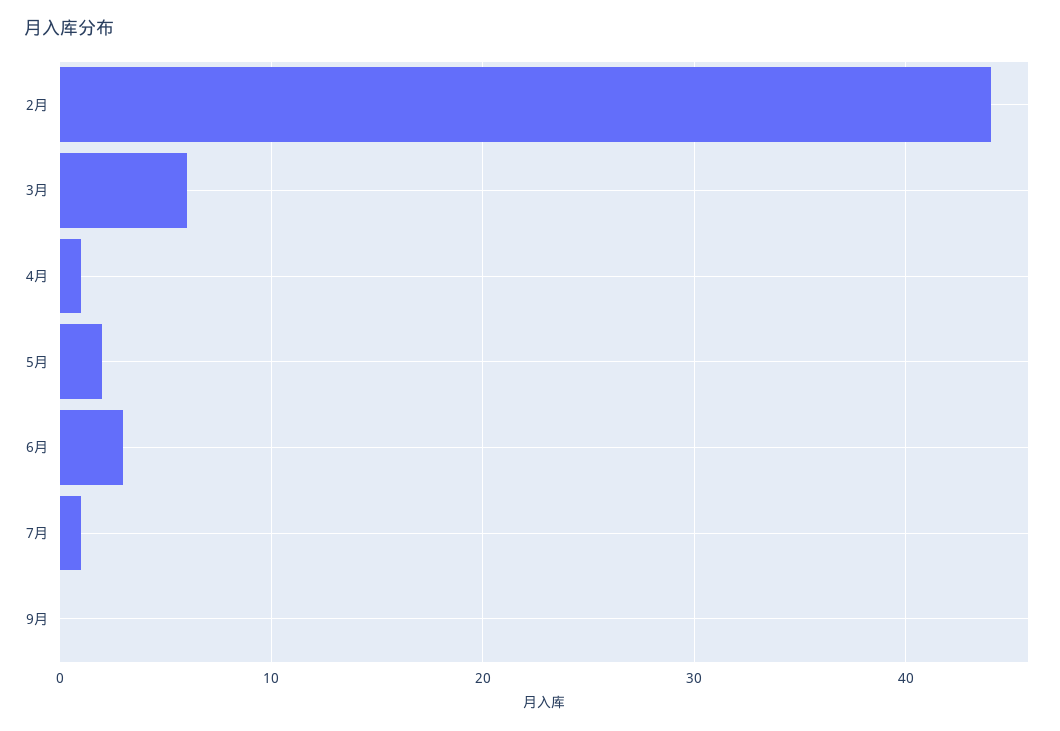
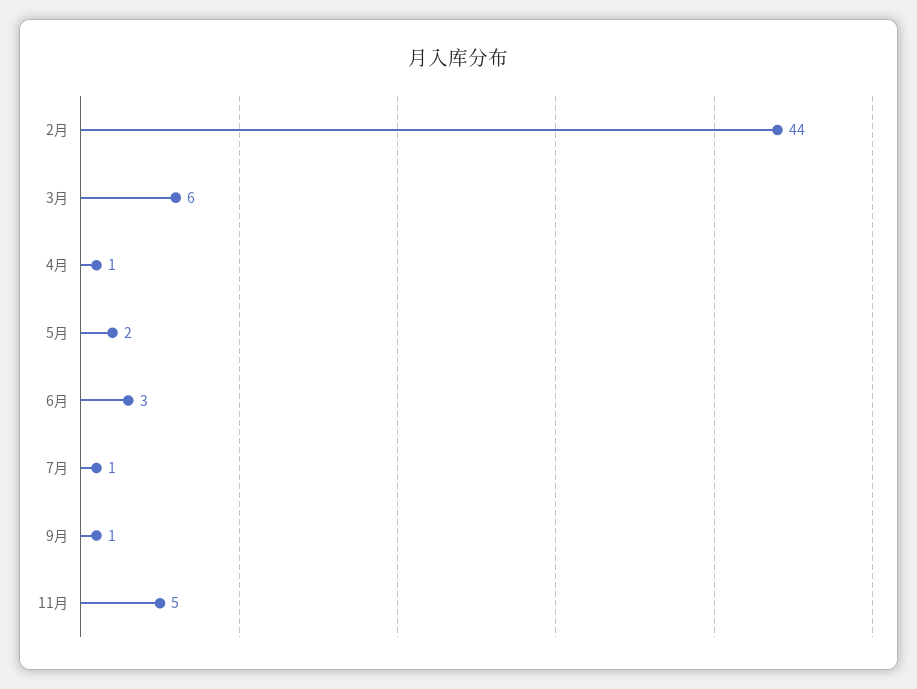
9月: 0 -> 1
11月: none -> 5

